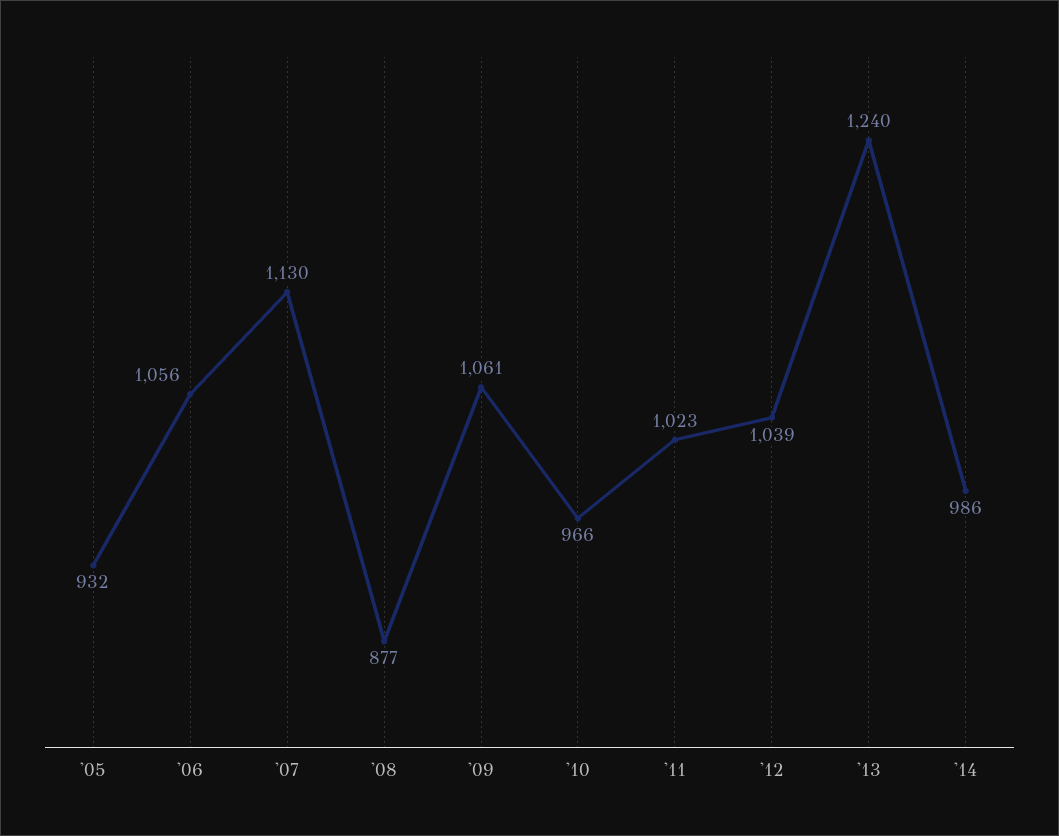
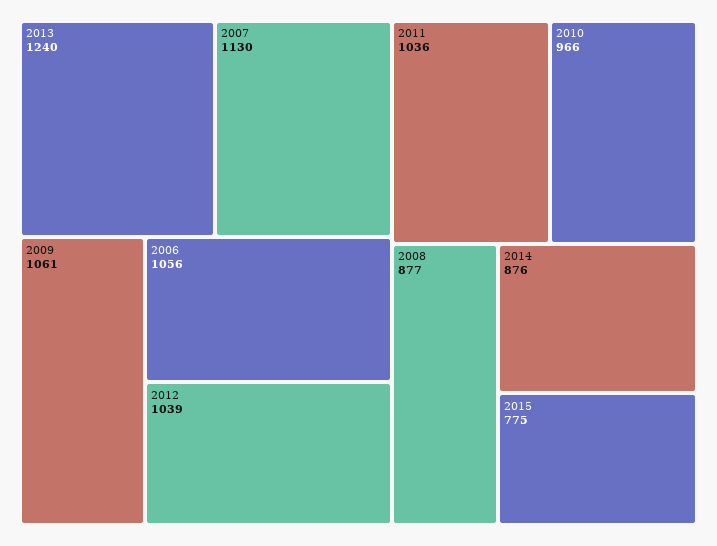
'05: 932 -> none
'11: 1023 -> 1036
'14: 986 -> 876
2015: none -> 775

